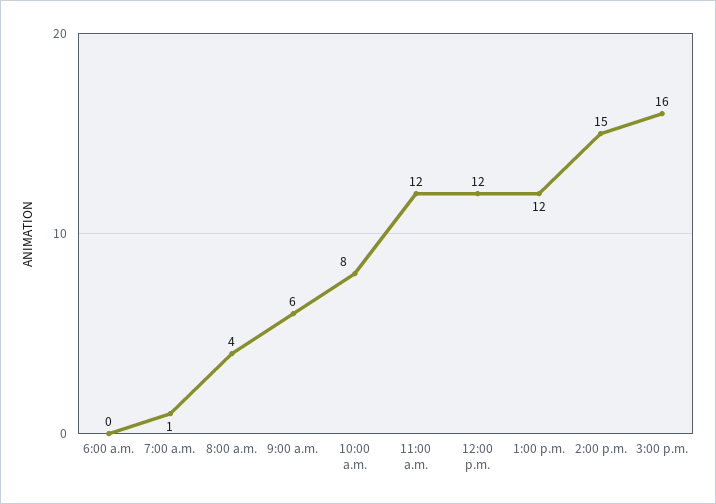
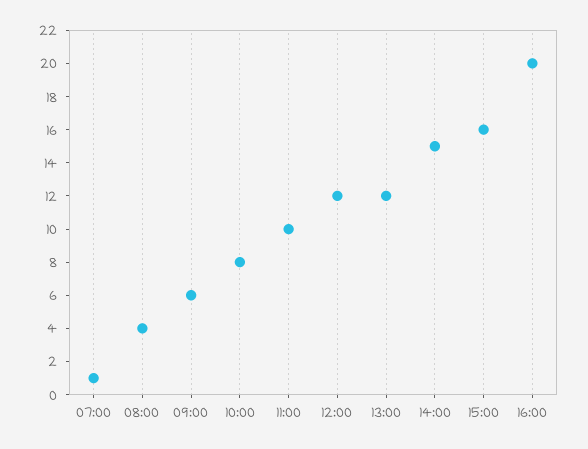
6:00 a.m.: 0 -> none
11:00 a.m.: 12 -> 10
16:00: none -> 20

